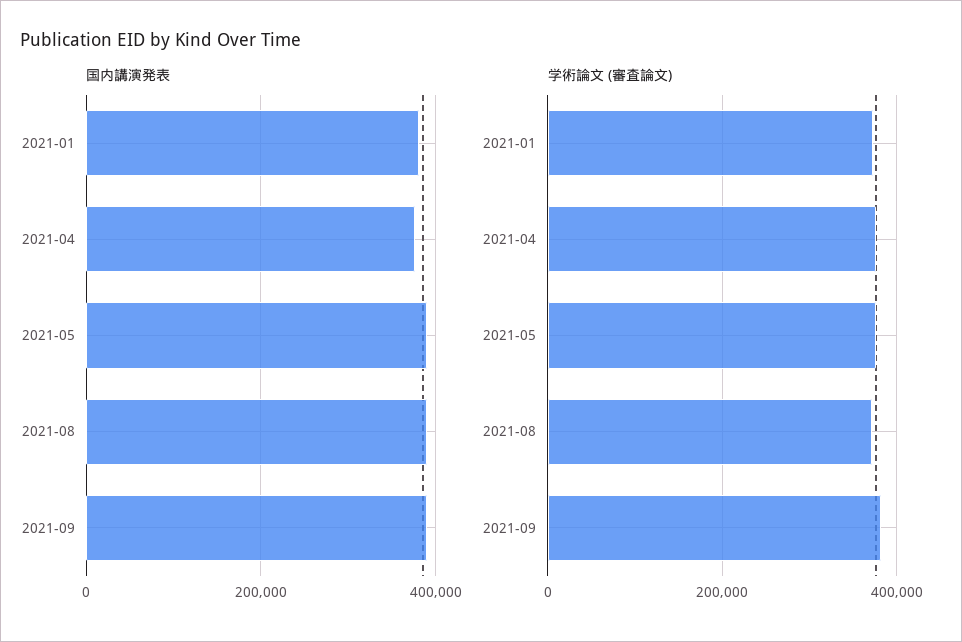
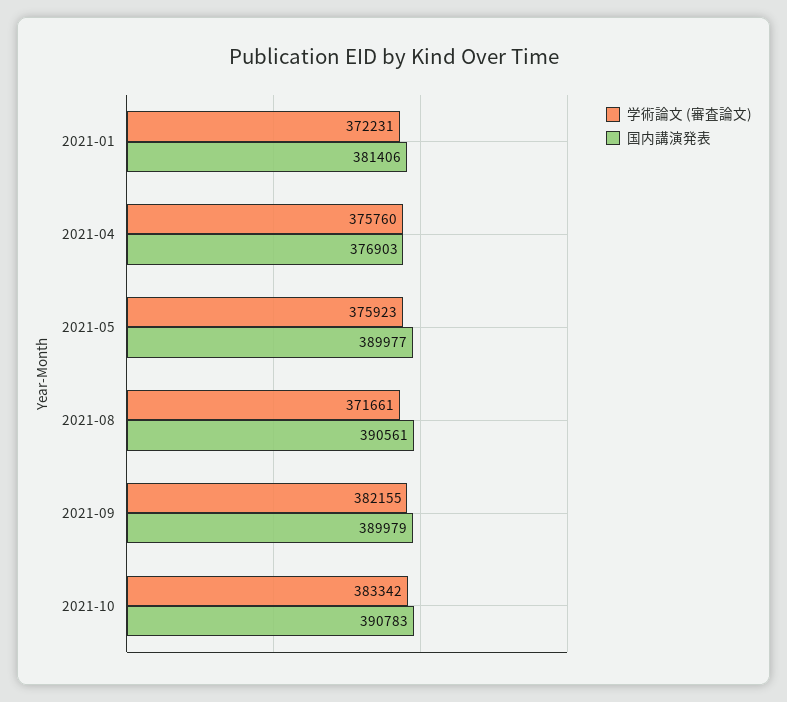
学術論文 (審査論文), 2021-10: none -> 383342
国内講演発表, 2021-10: none -> 390783

